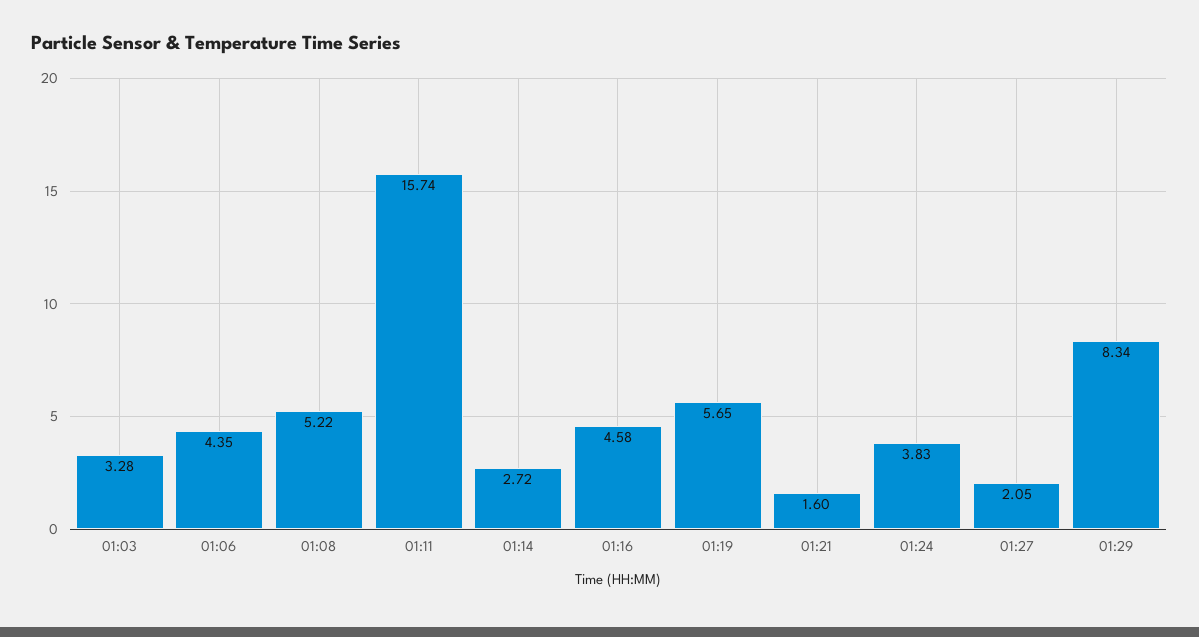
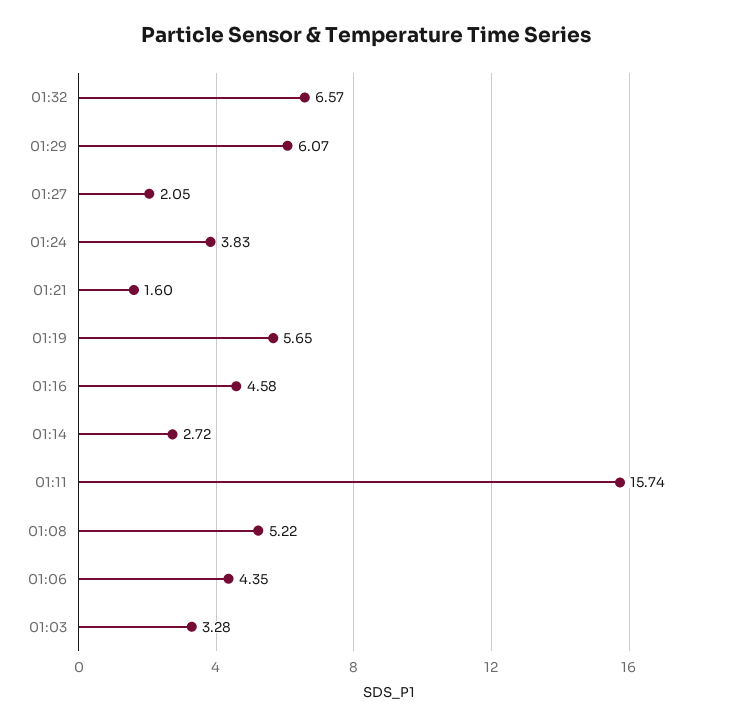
01:29: 8.34 -> 6.07
01:32: none -> 6.57

